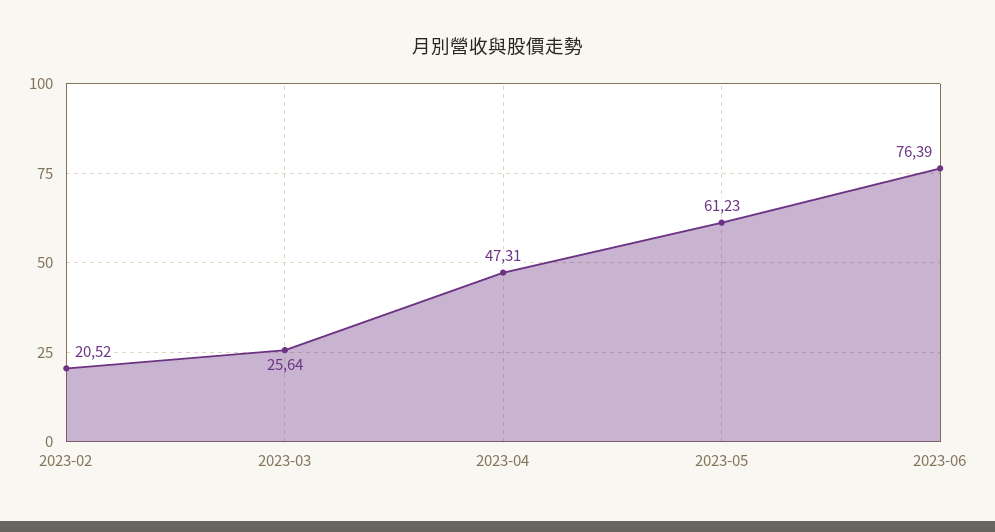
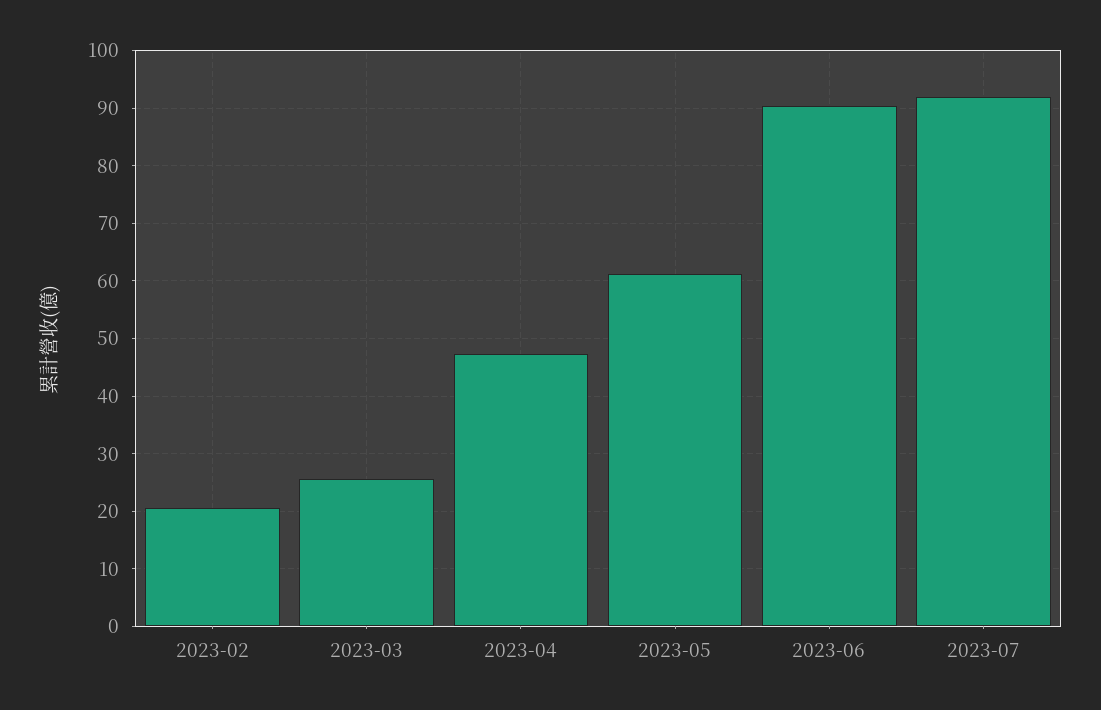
2023-06: 76.39 -> 90
2023-07: none -> 92

